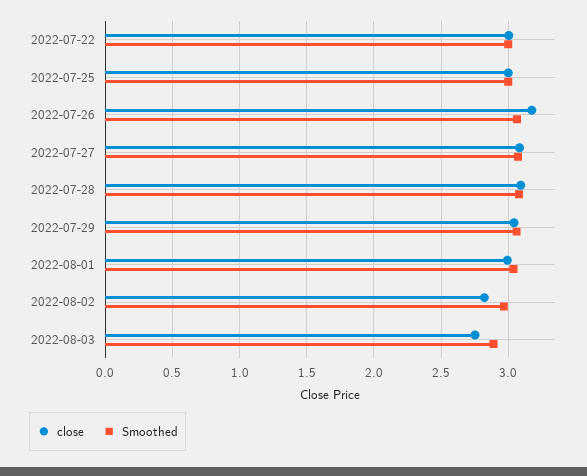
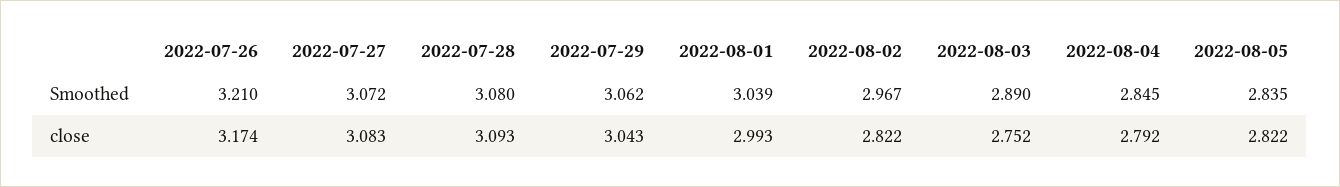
close, 2022-07-22: 3 -> none
Smoothed, 2022-07-22: 3 -> none
close, 2022-07-25: 3 -> none
Smoothed, 2022-07-25: 3 -> none
Smoothed, 2022-07-26: 3.05 -> 3.21
Smoothed, 2022-08-04: none -> 2.845
Smoothed, 2022-08-05: none -> 2.835
close, 2022-08-04: none -> 2.792
close, 2022-08-05: none -> 2.822

